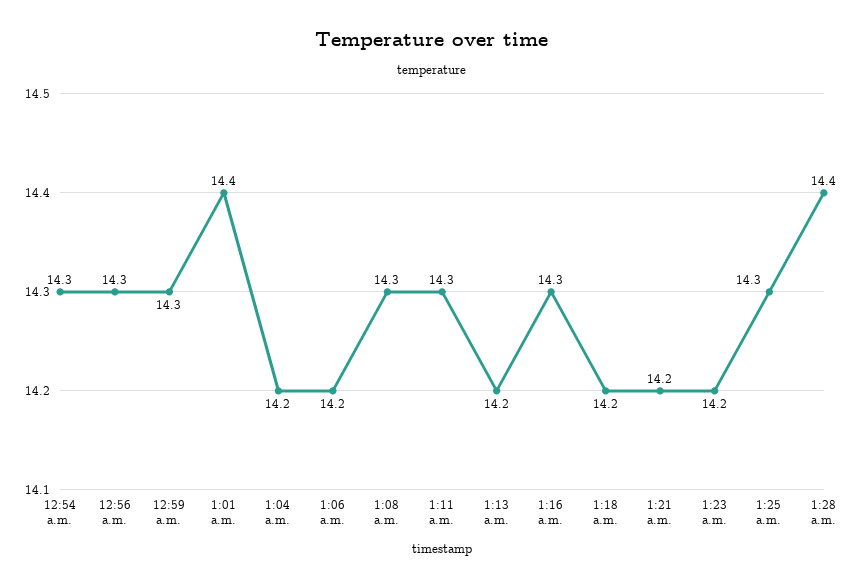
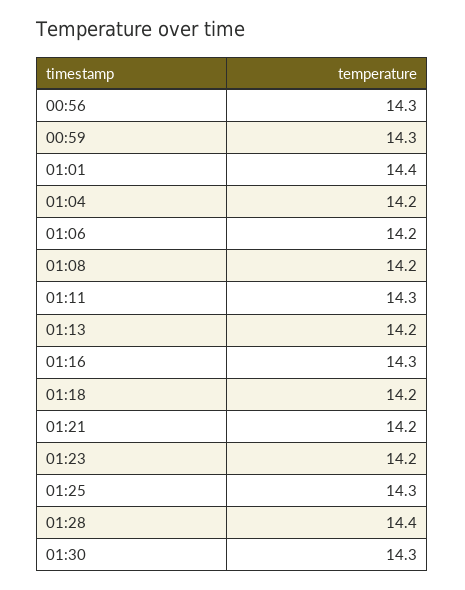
12:54 a.m.: 14.3 -> none
1:08 a.m.: 14.3 -> 14.2
01:30: none -> 14.3

